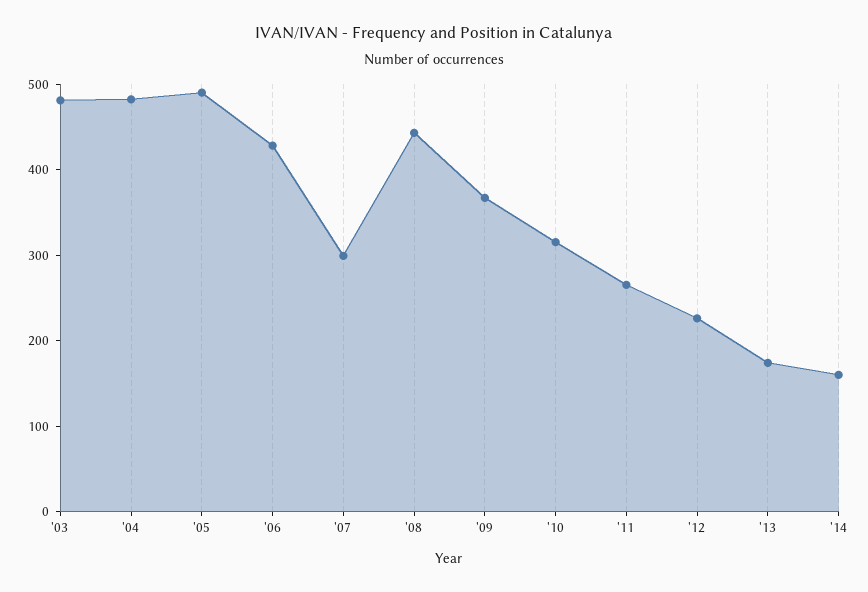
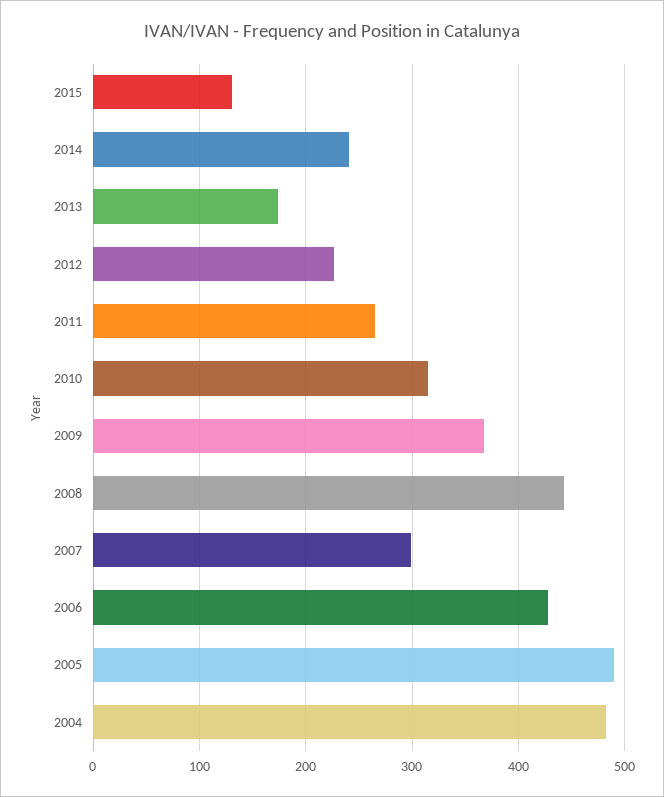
'03: 480 -> none
'14: 160 -> 240
2015: none -> 130

